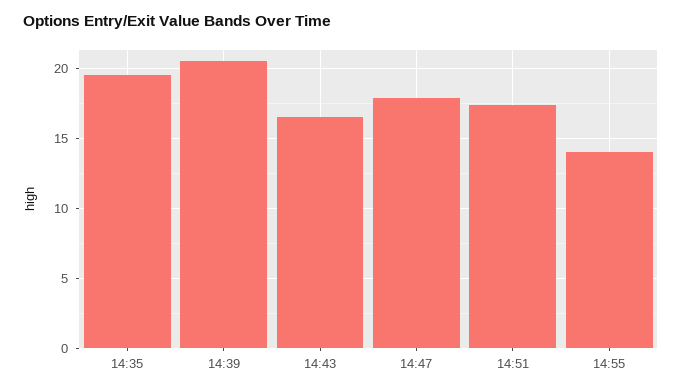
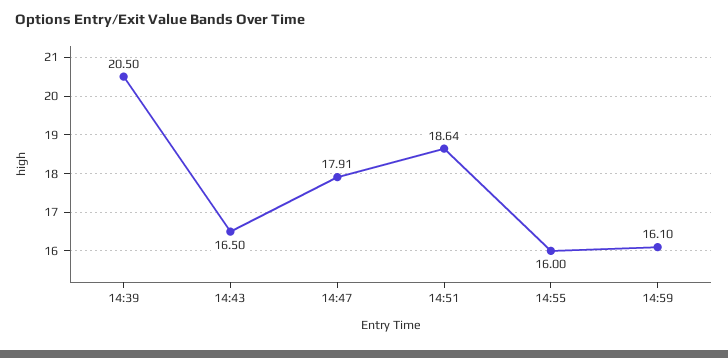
14:35: 19.5 -> none
14:51: 17.5 -> 18.64
14:55: 14 -> 16
14:59: none -> 16.1

